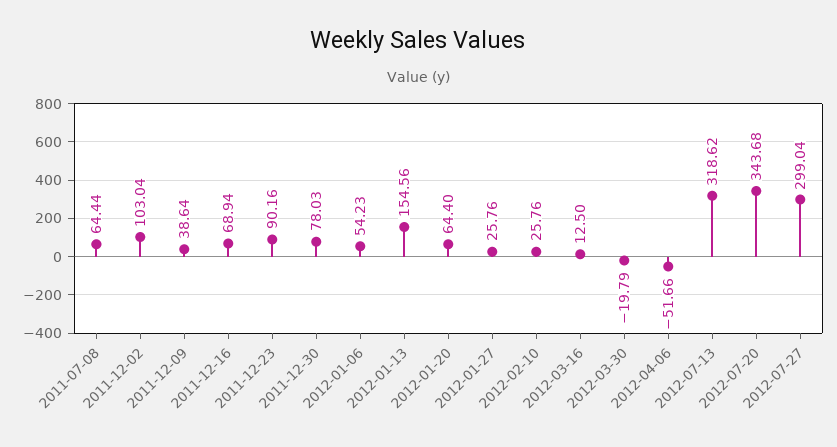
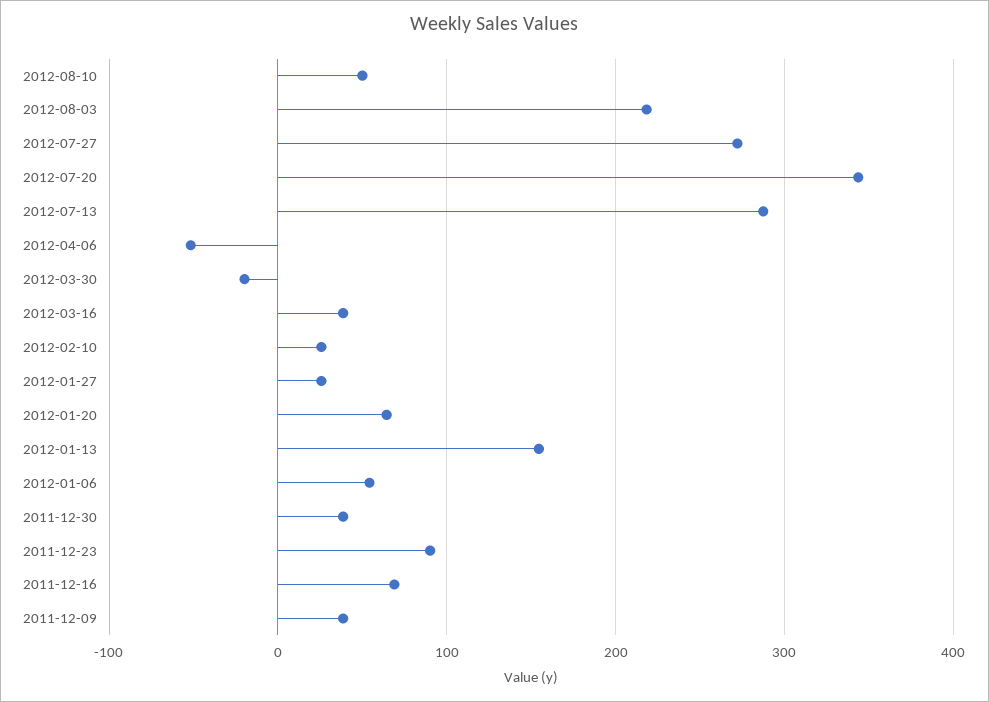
2011-07-08: 64.44 -> none
2011-12-02: 103.04 -> none
2011-12-30: 78.03 -> 40
2012-03-16: 12.5 -> 40
2012-07-13: 318.62 -> 290
2012-07-27: 299.04 -> 270
2012-08-10: none -> 50
2012-08-03: none -> 220

